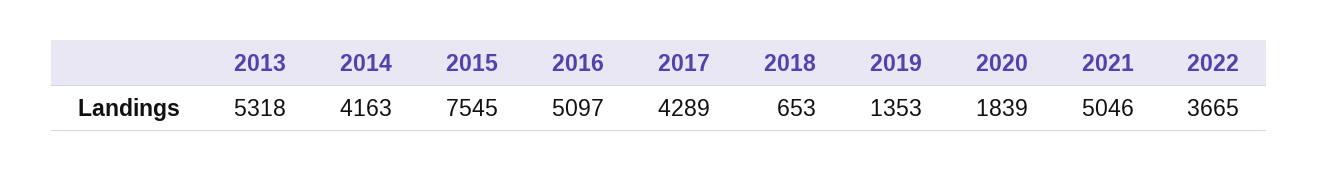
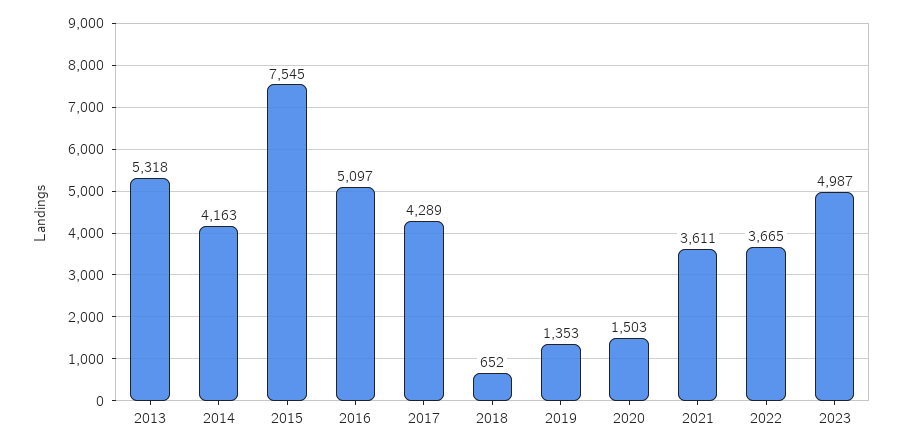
2018: 653 -> 652
2020: 1839 -> 1503
2021: 5046 -> 3611
2023: none -> 4987

